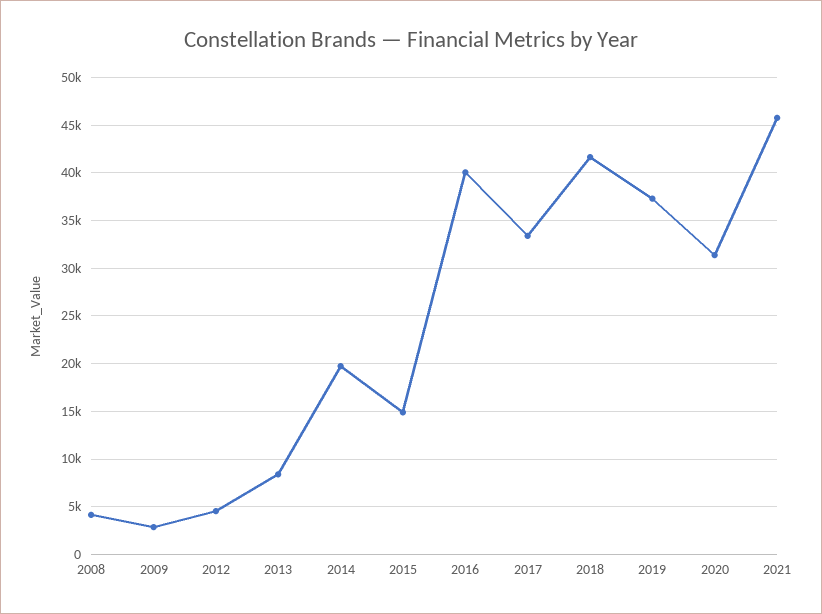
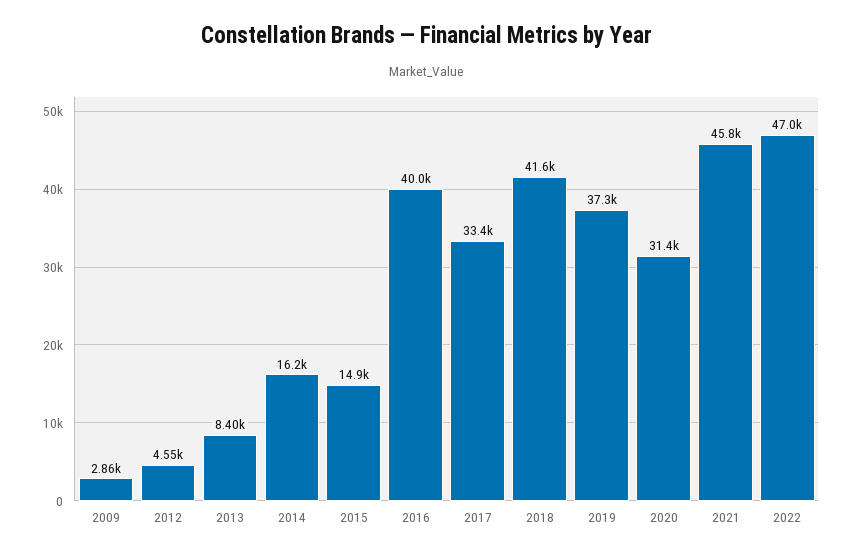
2008: 4000 -> none
2014: 20000 -> 16200
2022: none -> 47000

